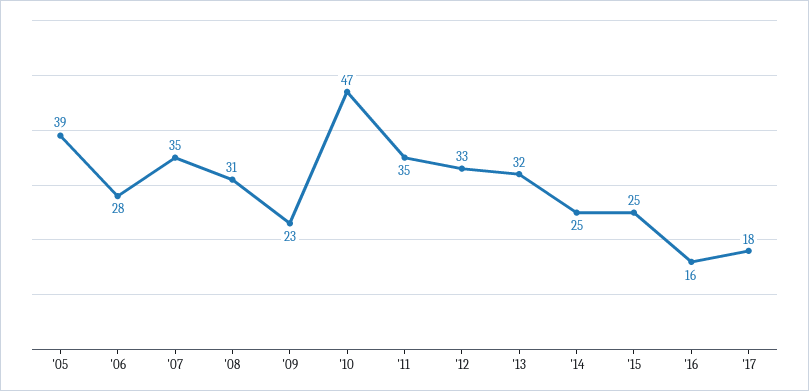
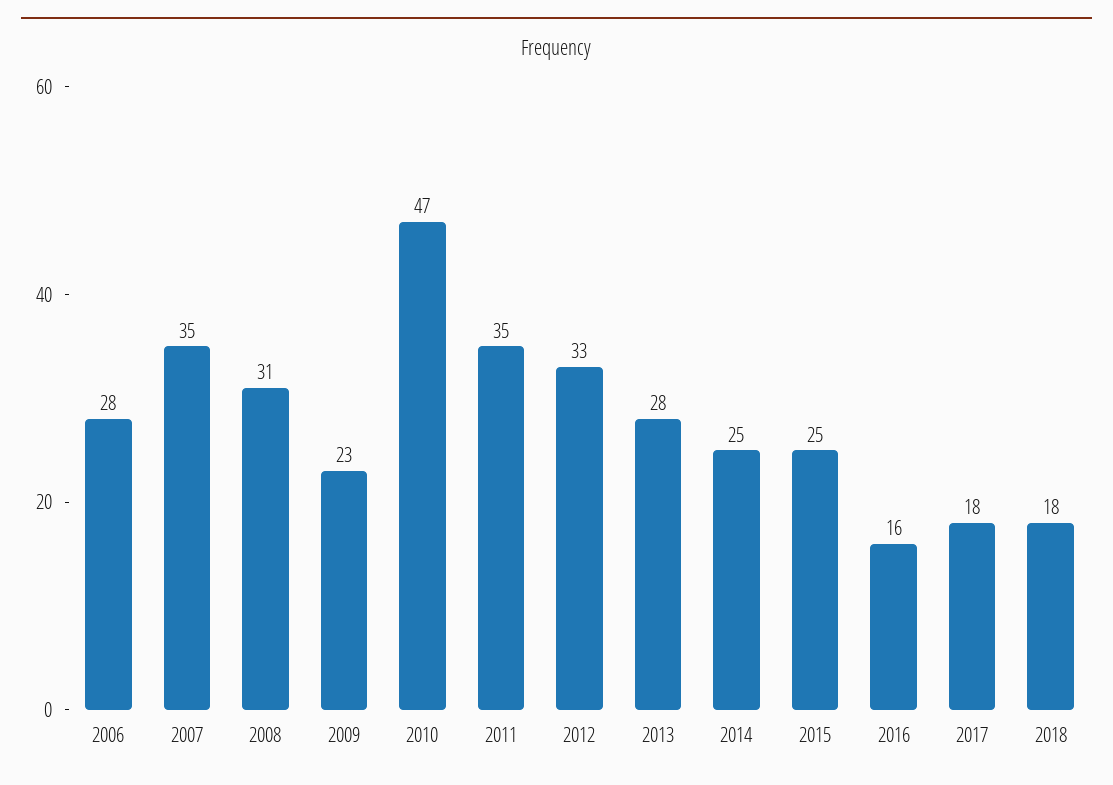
'05: 39 -> none
'13: 32 -> 28
2018: none -> 18

